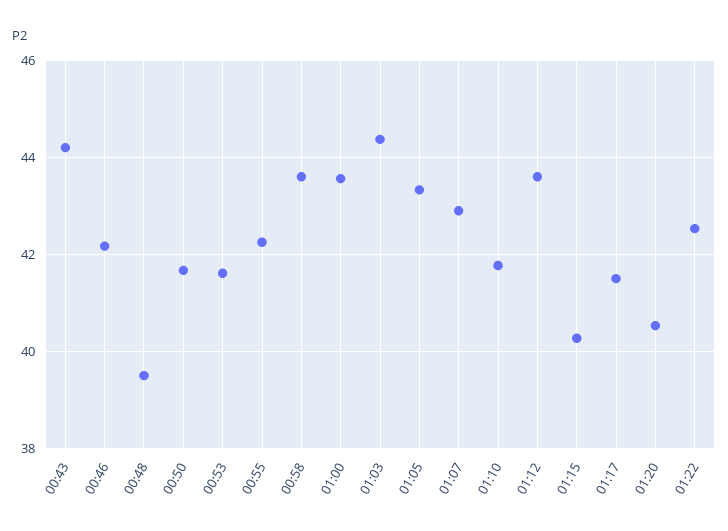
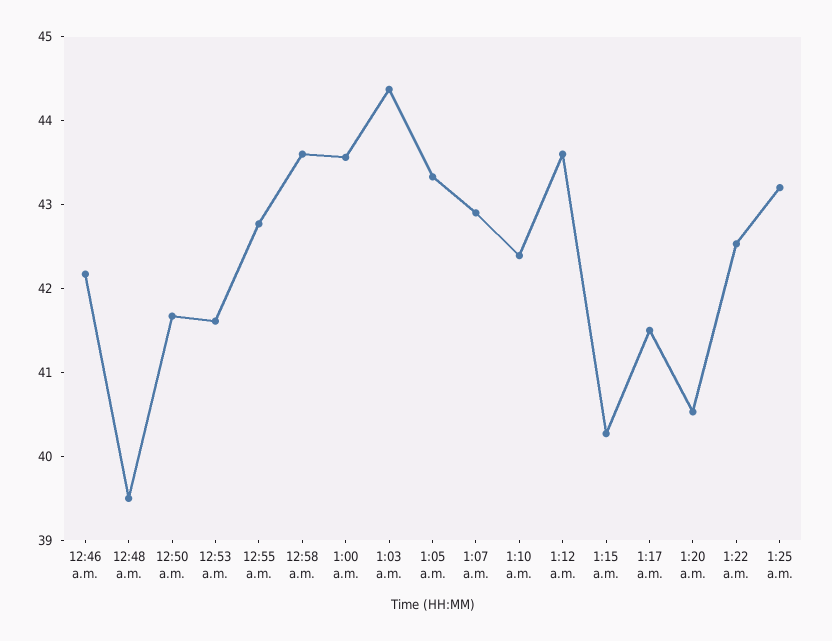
00:43: 44.2 -> none
00:55: 42.2 -> 42.8
01:10: 41.8 -> 42.4
1:25 a.m.: none -> 43.2

